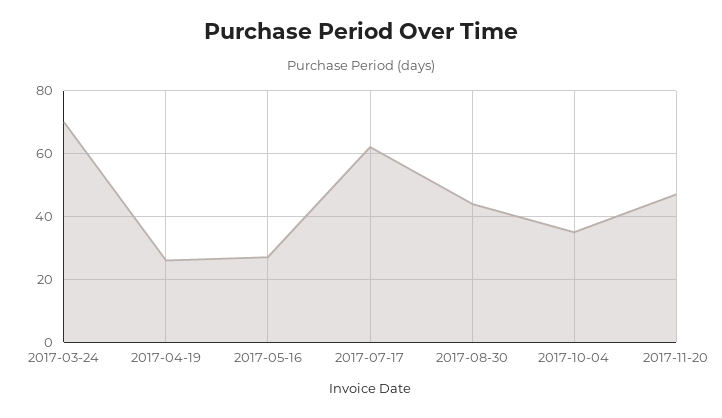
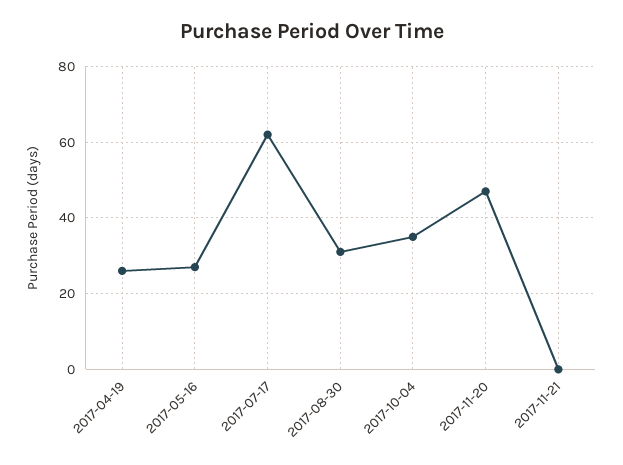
2017-03-24: 70 -> none
2017-08-30: 45 -> 30
2017-11-21: none -> 0

